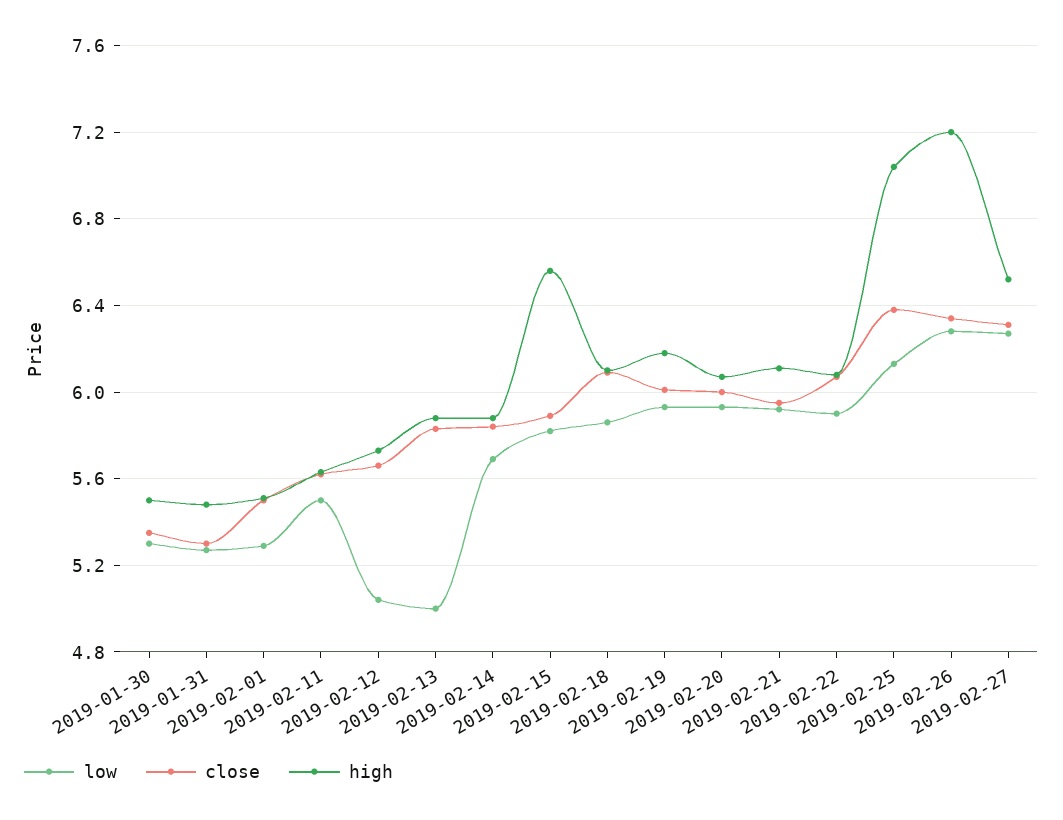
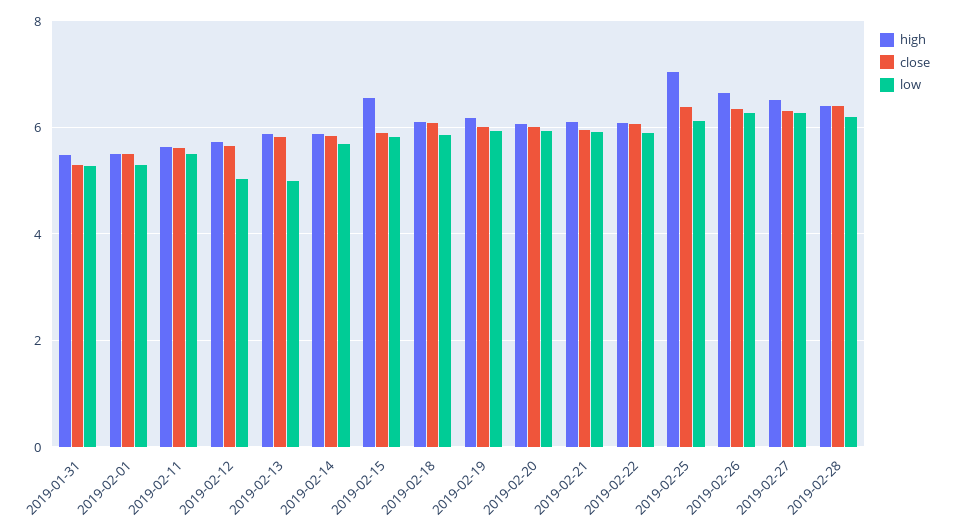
low, 2019-01-30: 5.3 -> none
close, 2019-01-30: 5.35 -> none
high, 2019-01-30: 5.5 -> none
high, 2019-02-26: 7.2 -> 6.6
high, 2019-02-28: none -> 6.4
close, 2019-02-28: none -> 6.4
low, 2019-02-28: none -> 6.2

